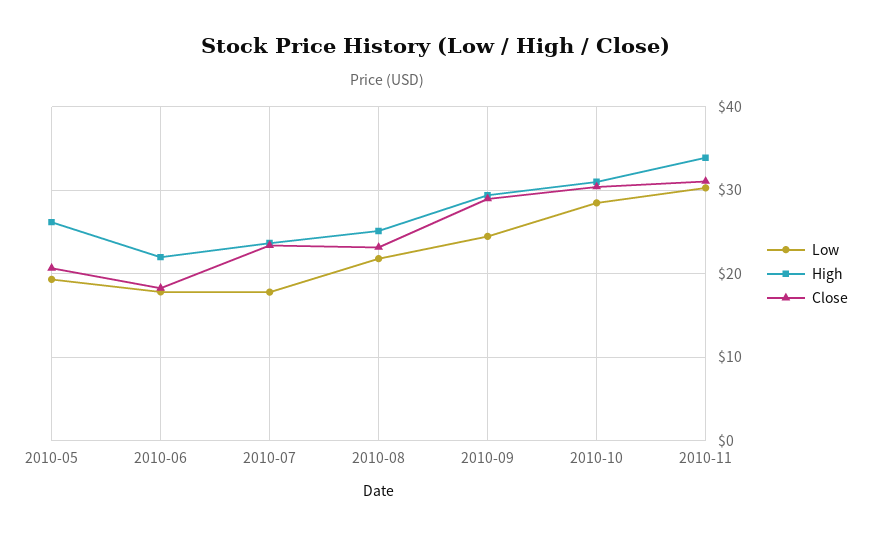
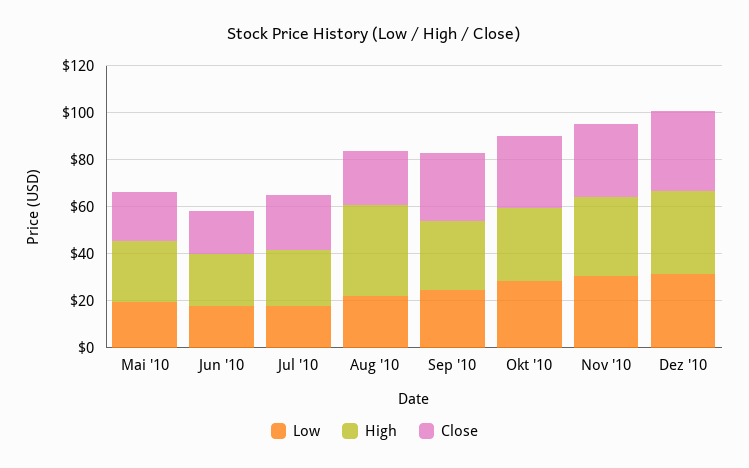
High, 2010-08: 25 -> 40
Low, Dez '10: none -> 30
High, Dez '10: none -> 35
Close, Dez '10: none -> 35

